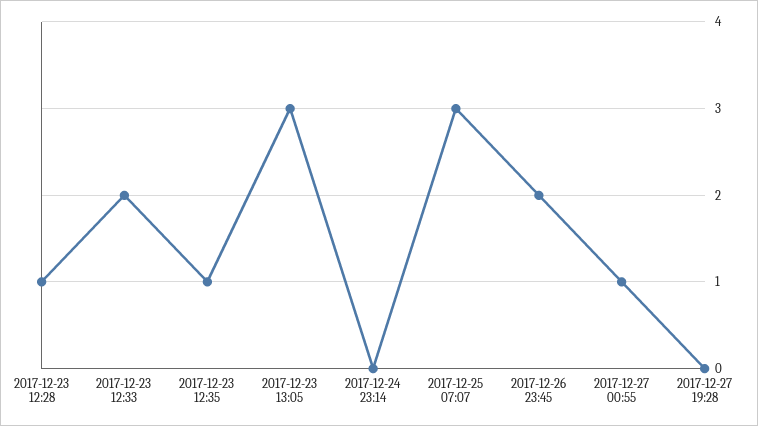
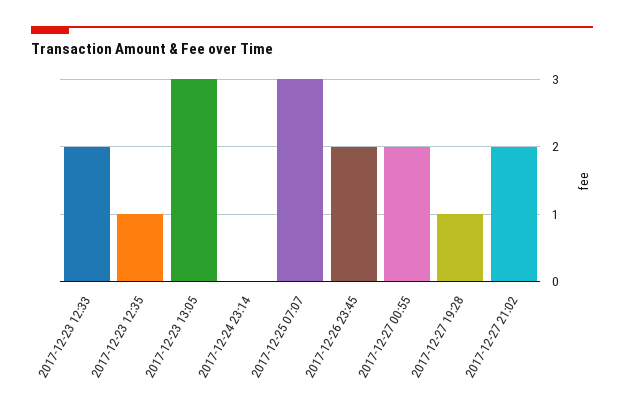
2017-12-23 12:28: 1 -> none
2017-12-27 00:55: 1 -> 2
2017-12-27 19:28: 0 -> 1
2017-12-27 21:02: none -> 2

